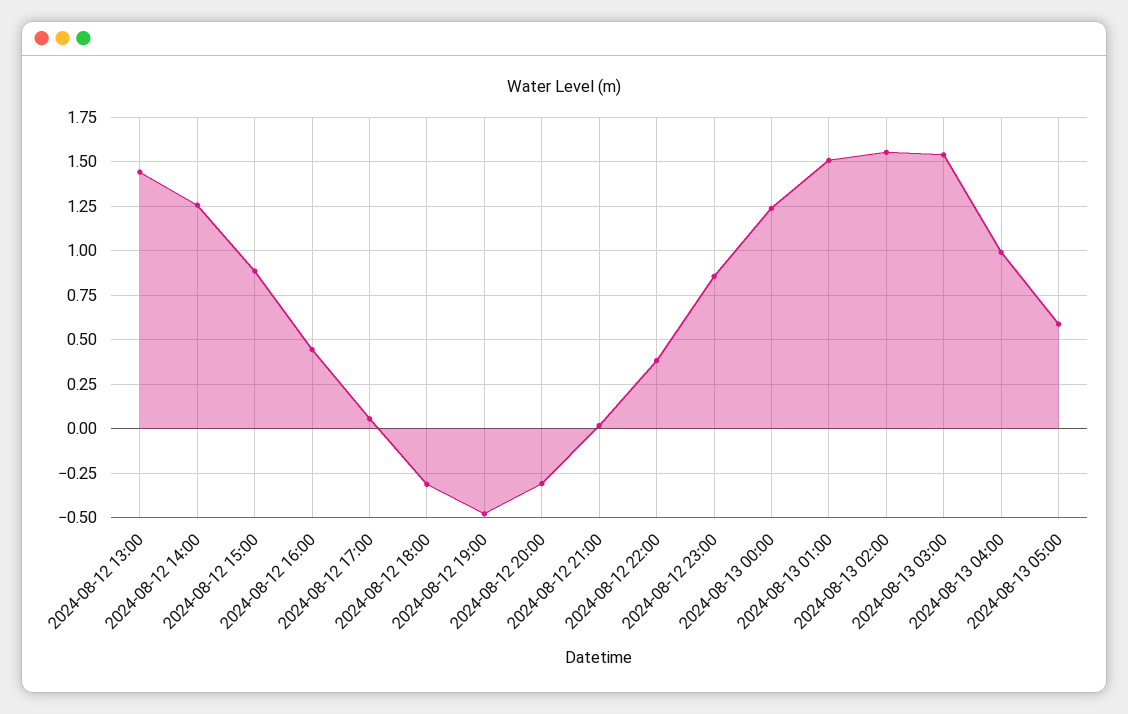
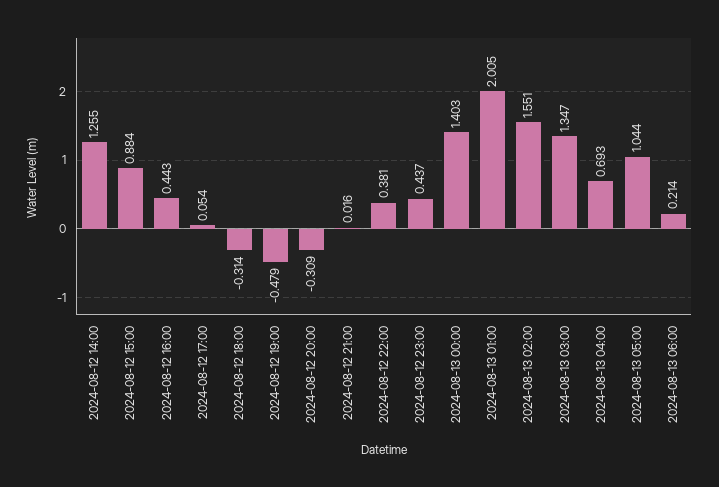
2024-08-12 13:00: 1.45 -> none
2024-08-12 23:00: 0.85 -> 0.437
2024-08-13 00:00: 1.25 -> 1.403
2024-08-13 01:00: 1.5 -> 2.005
2024-08-13 03:00: 1.55 -> 1.347
2024-08-13 04:00: 1 -> 0.693
2024-08-13 05:00: 0.6 -> 1.044
2024-08-13 06:00: none -> 0.214

